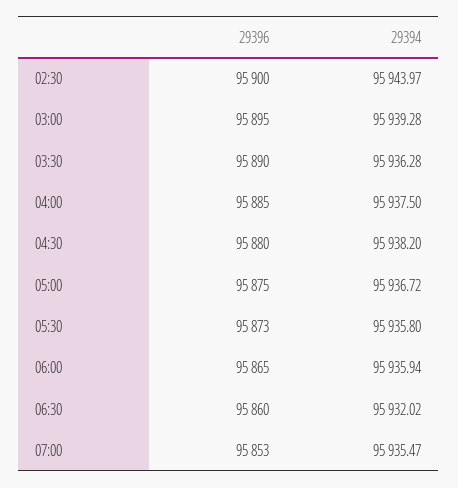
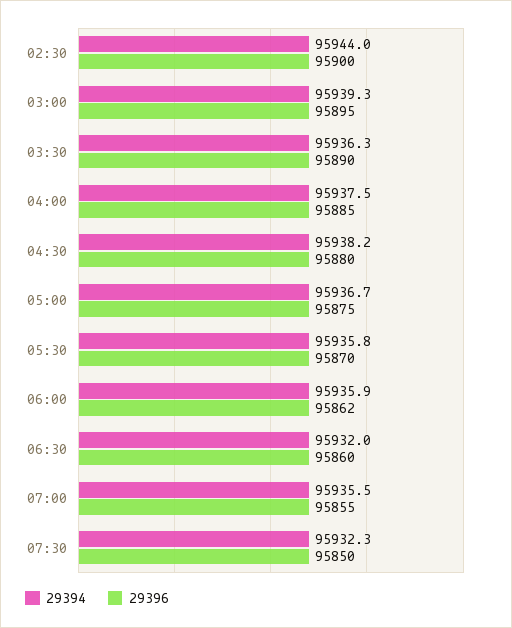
29396, 05:30: 95873 -> 95870
29396, 06:00: 95865 -> 95862
29396, 07:00: 95853 -> 95855
29394, 07:30: none -> 95932.3
29396, 07:30: none -> 95850

